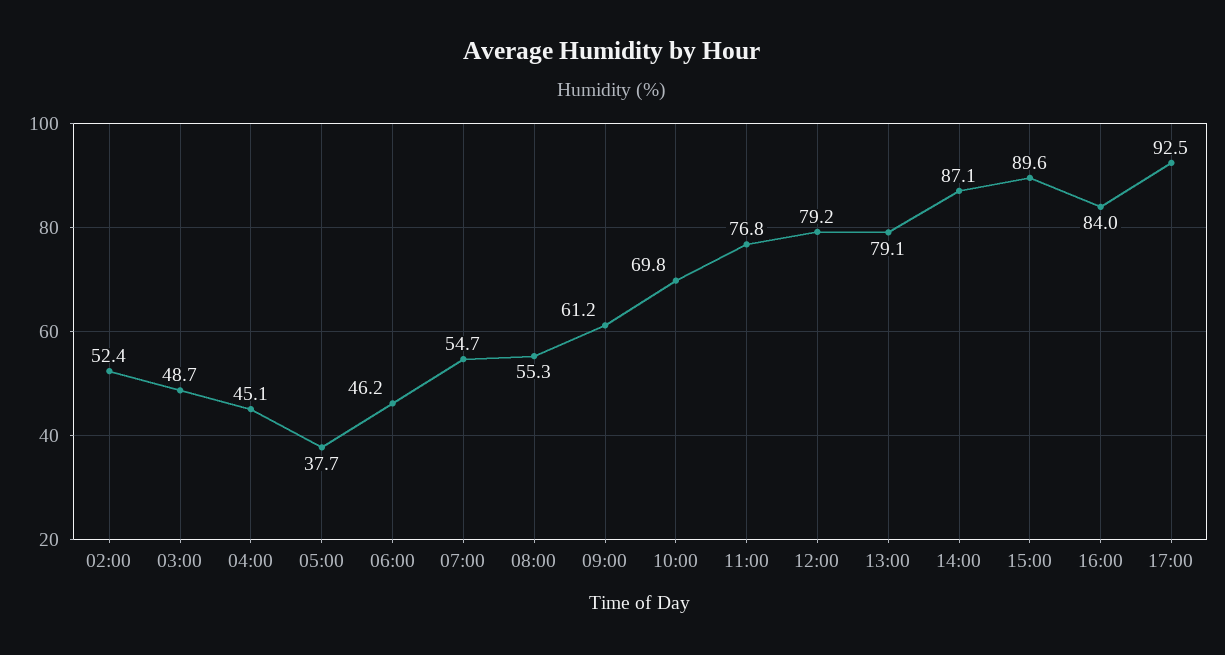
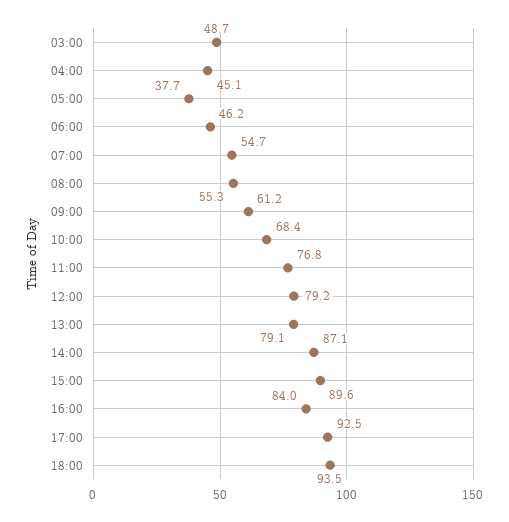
02:00: 52.4 -> none
10:00: 69.8 -> 68.4
18:00: none -> 93.5

